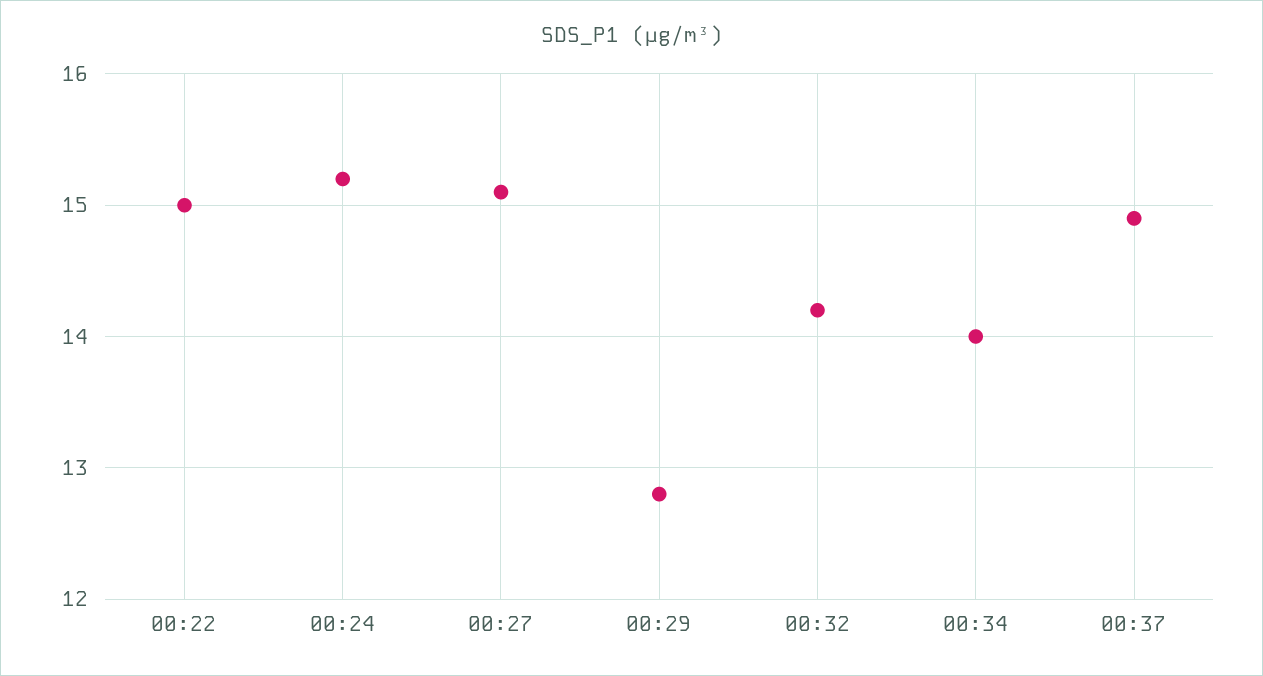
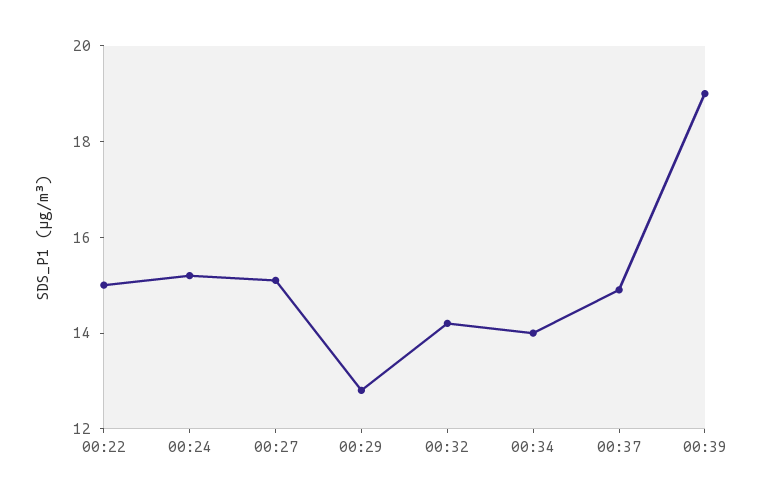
00:39: none -> 19

